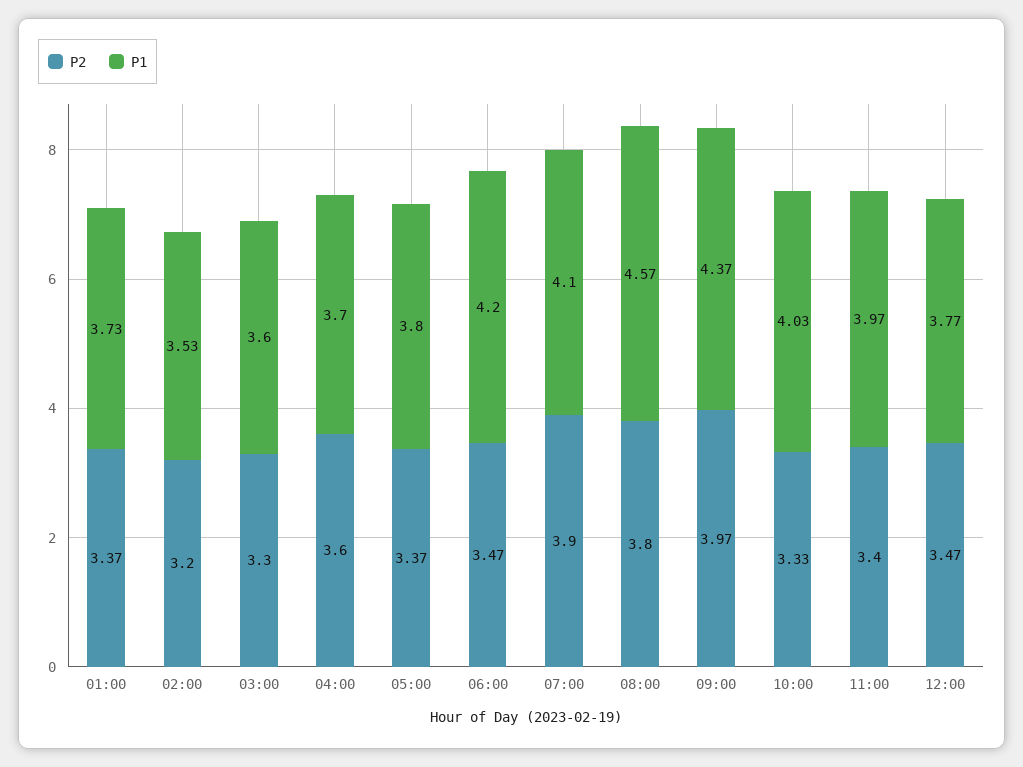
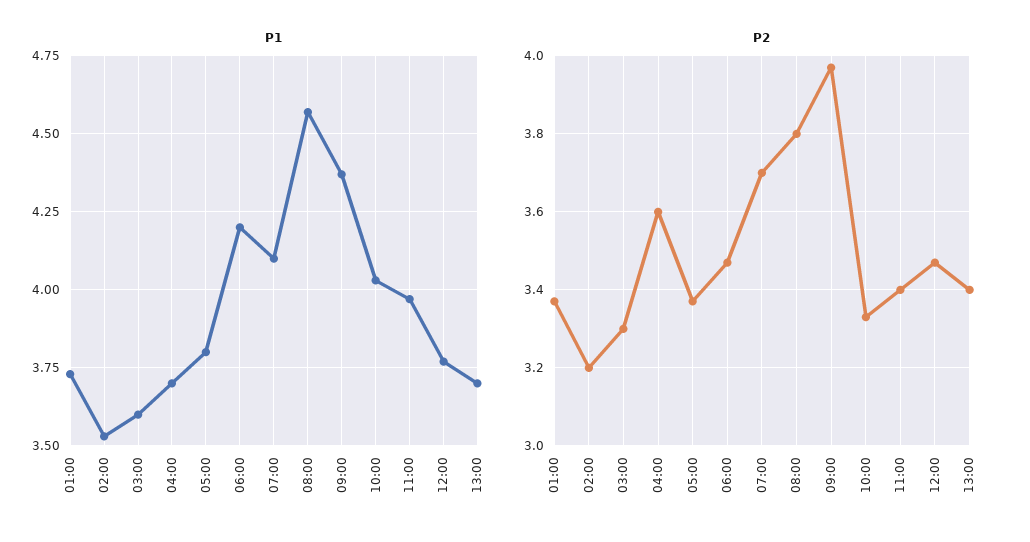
P2, 07:00: 3.9 -> 3.7
P1, 13:00: none -> 3.7
P2, 13:00: none -> 3.4

